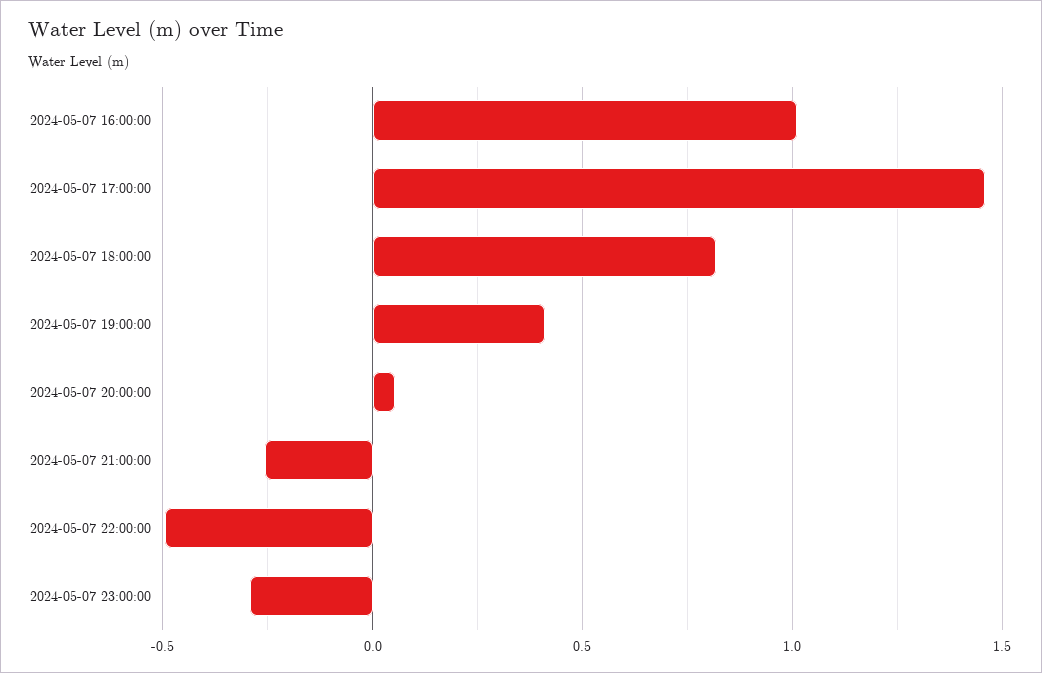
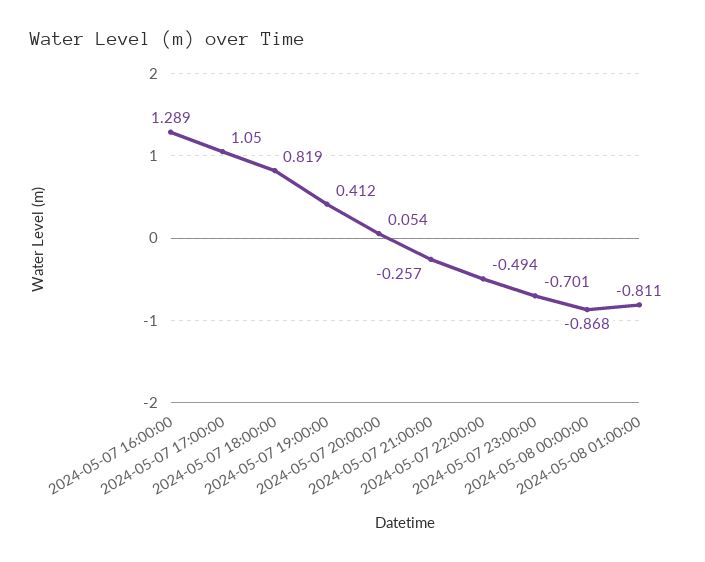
2024-05-07 16:00:00: 1 -> 1.289
2024-05-07 17:00:00: 1.45 -> 1.05
2024-05-07 23:00:00: -0.3 -> -0.701
2024-05-08 00:00:00: none -> -0.868
2024-05-08 01:00:00: none -> -0.811

